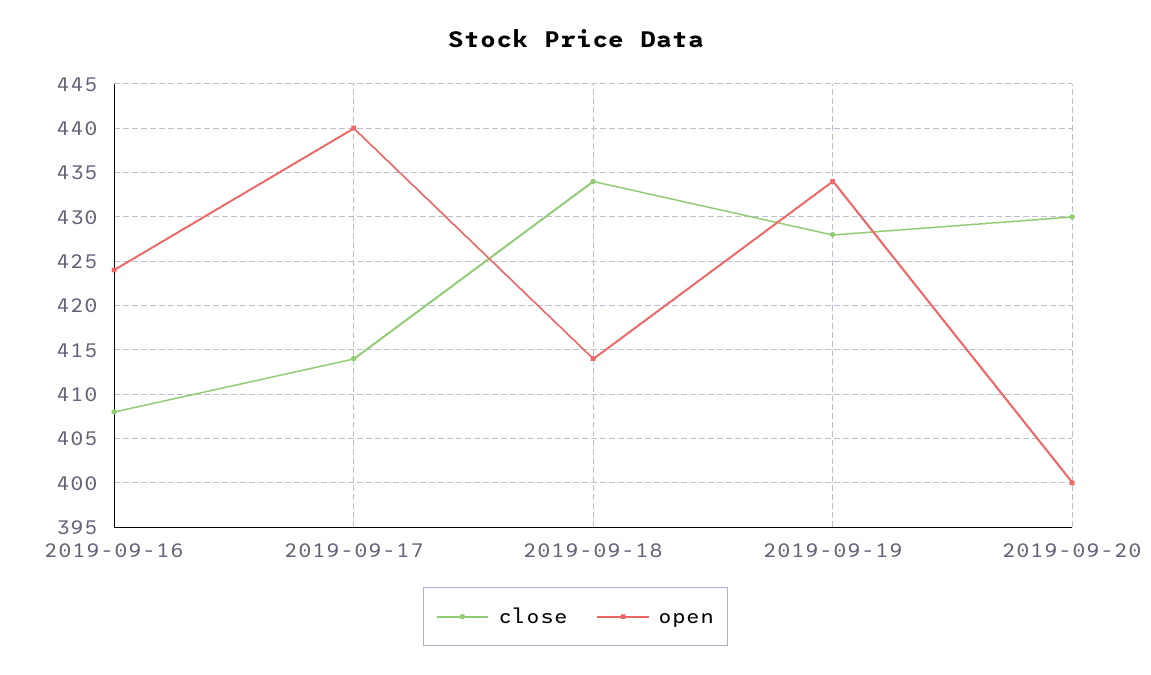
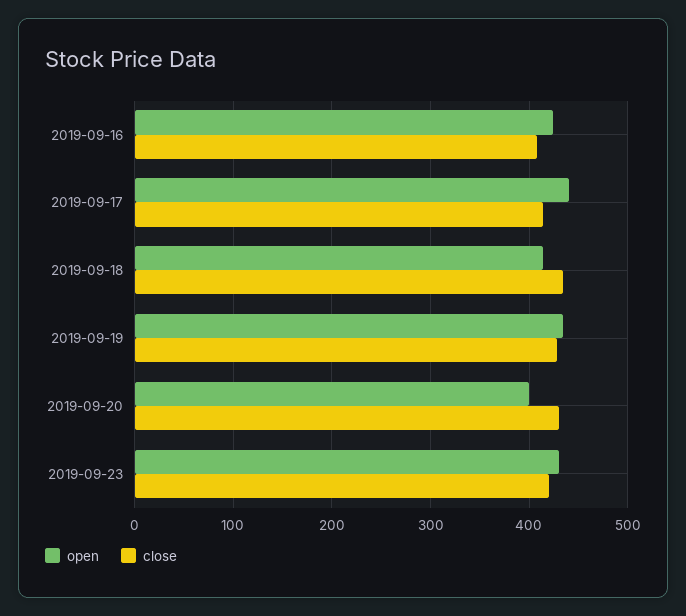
open, 2019-09-23: none -> 430
close, 2019-09-23: none -> 420

